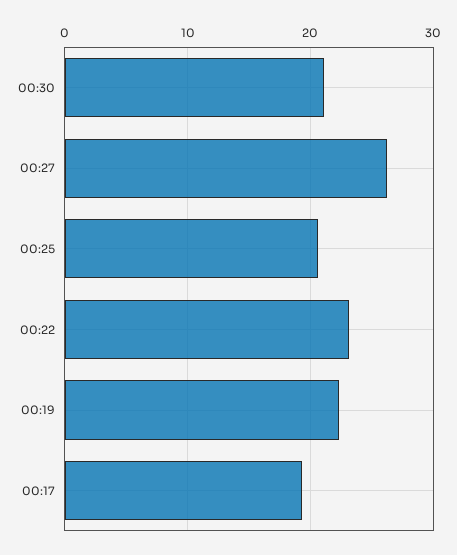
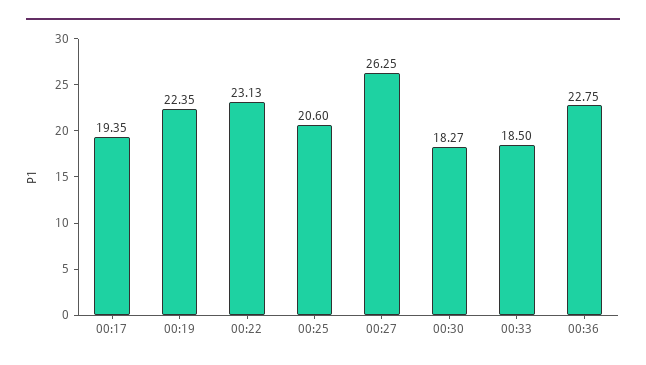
00:30: 21 -> 18.27
00:33: none -> 18.5
00:36: none -> 22.75

